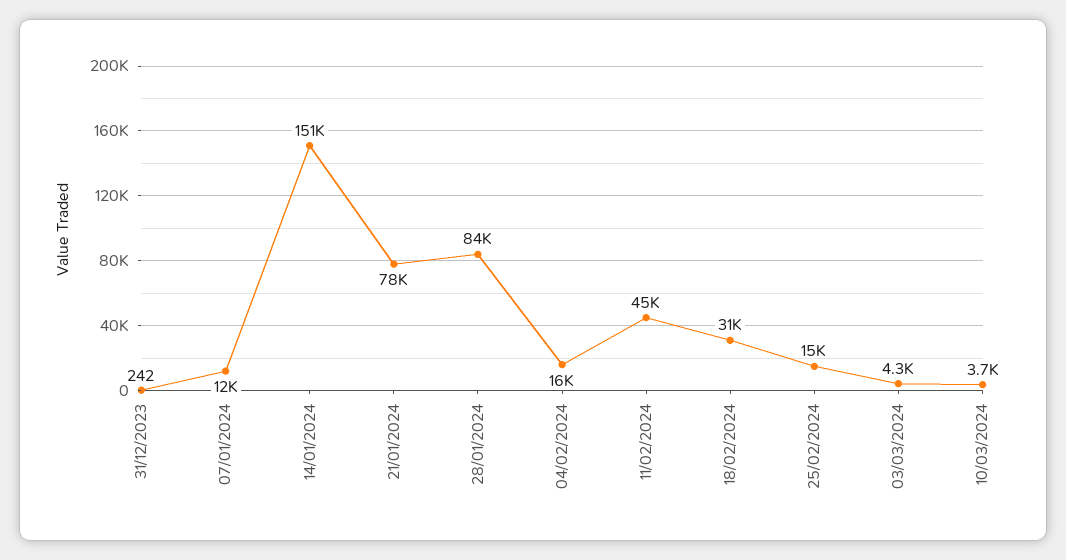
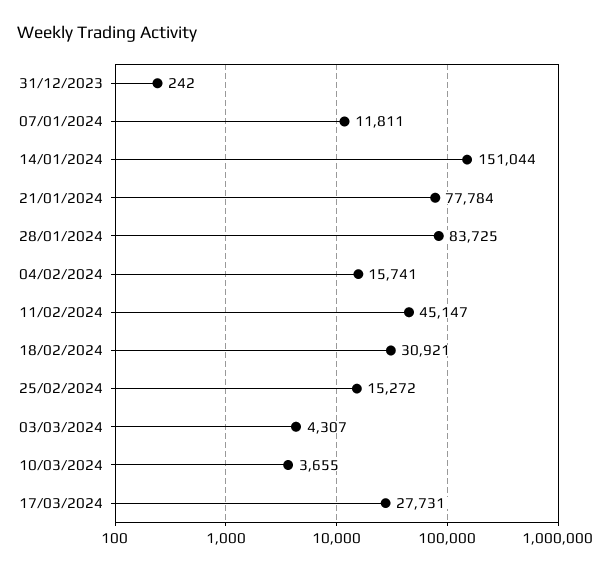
17/03/2024: none -> 27731

